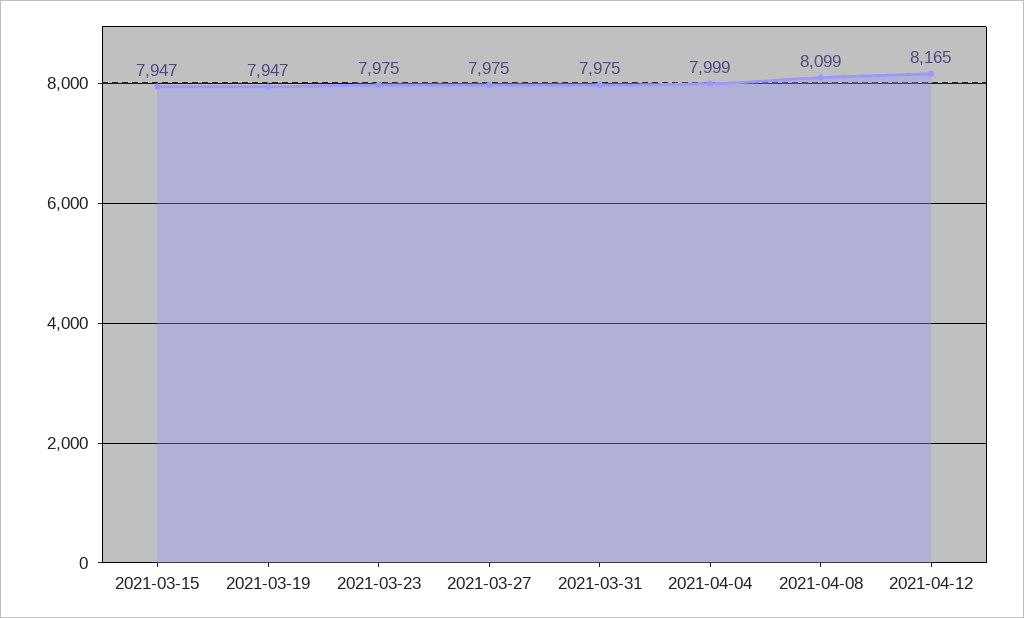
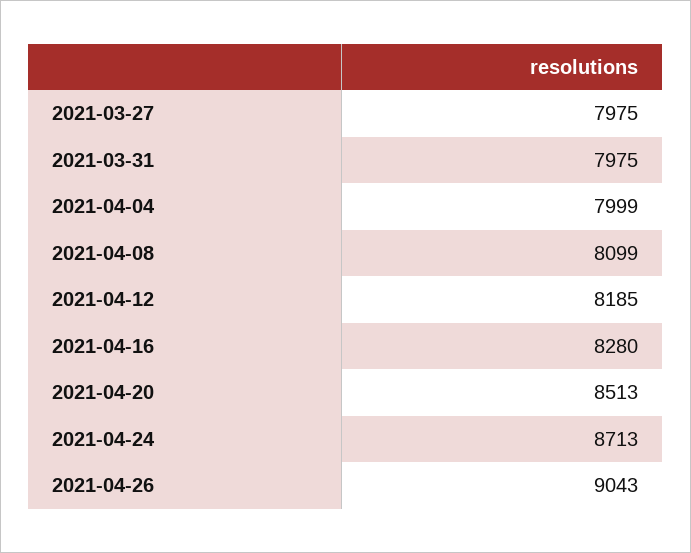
2021-03-15: 7947 -> none
2021-03-19: 7947 -> none
2021-03-23: 7975 -> none
2021-04-12: 8165 -> 8185
2021-04-16: none -> 8280
2021-04-20: none -> 8513
2021-04-24: none -> 8713
2021-04-26: none -> 9043

